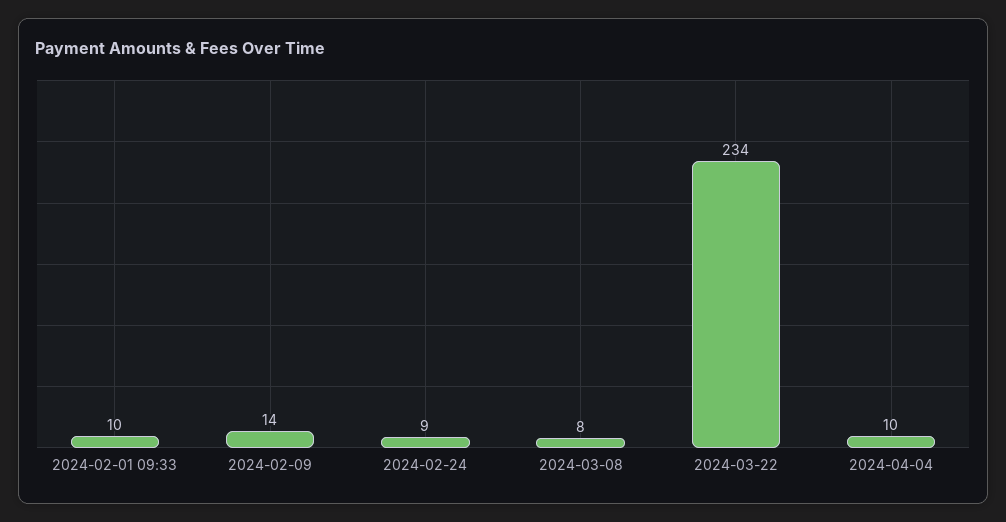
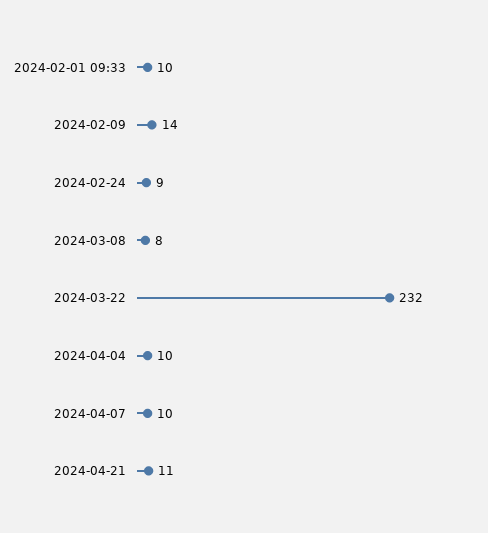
2024-03-22: 234 -> 232
2024-04-07: none -> 10
2024-04-21: none -> 11

